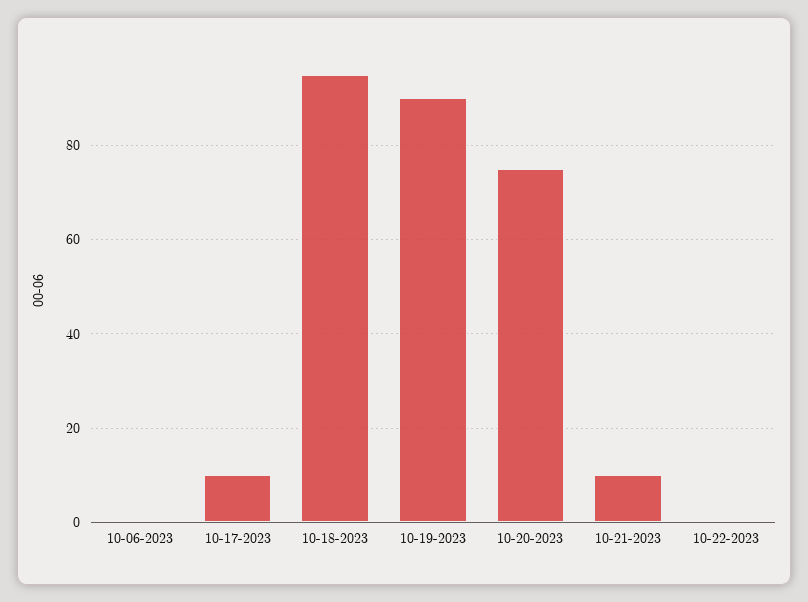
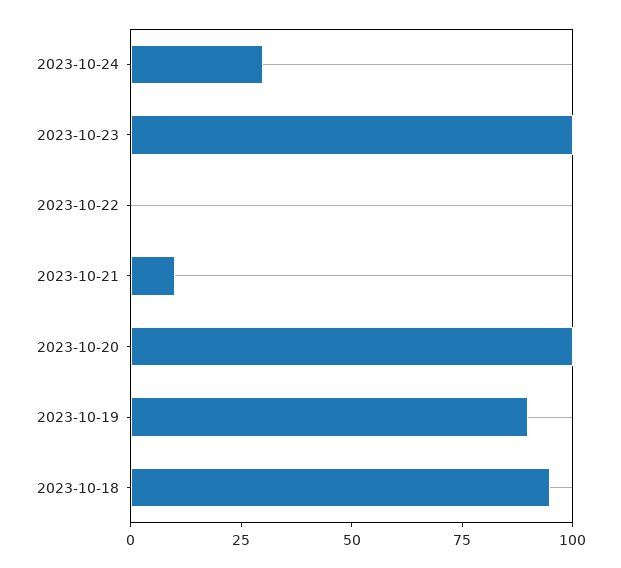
10-06-2023: 0 -> none
10-17-2023: 10 -> none
10-20-2023: 75 -> 100
2023-10-24: none -> 30
2023-10-23: none -> 100

